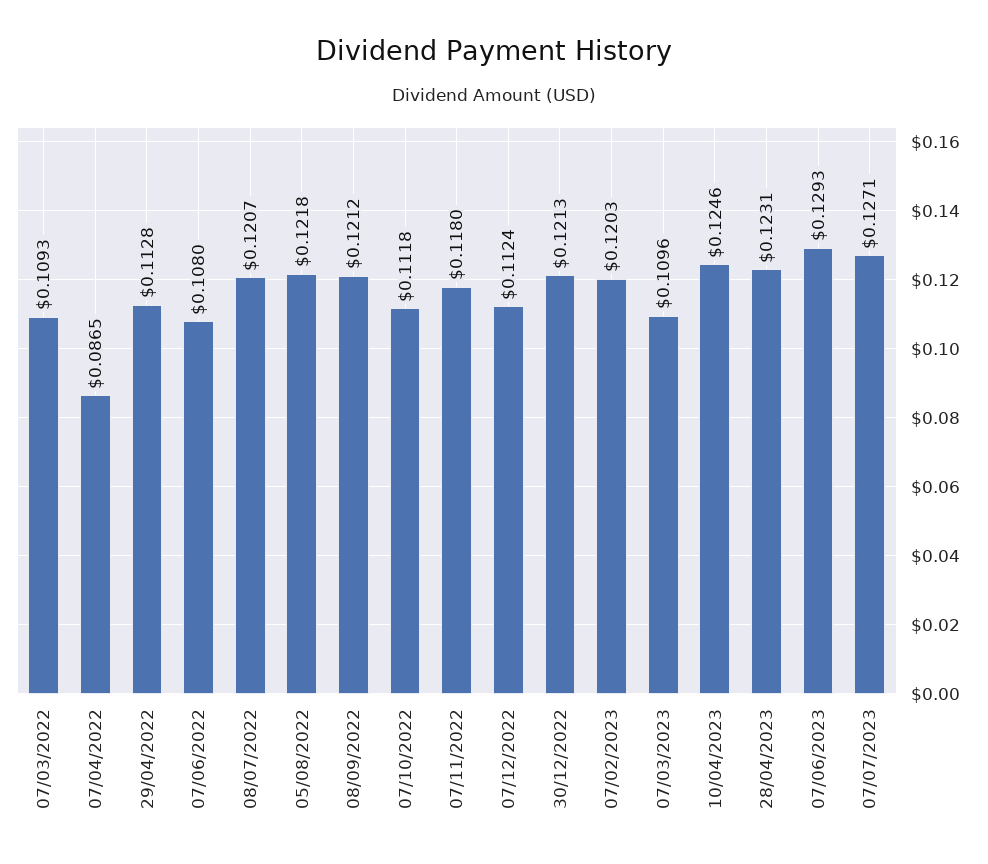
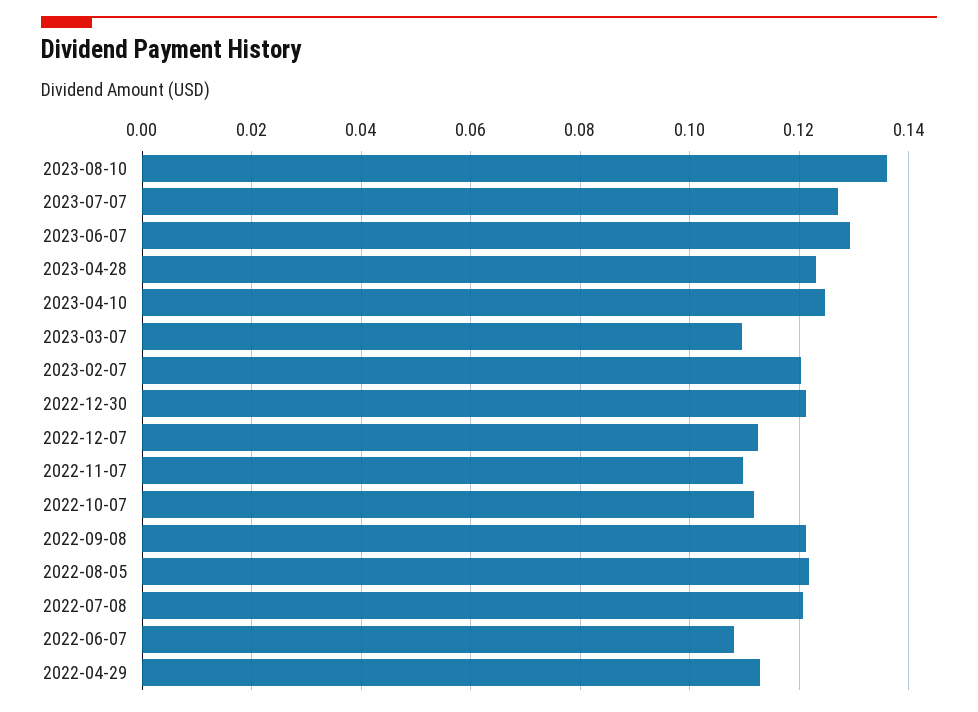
07/03/2022: 0.1093 -> none
07/04/2022: 0.0865 -> none
07/11/2022: 0.118 -> 0.11
2023-08-10: none -> 0.136

